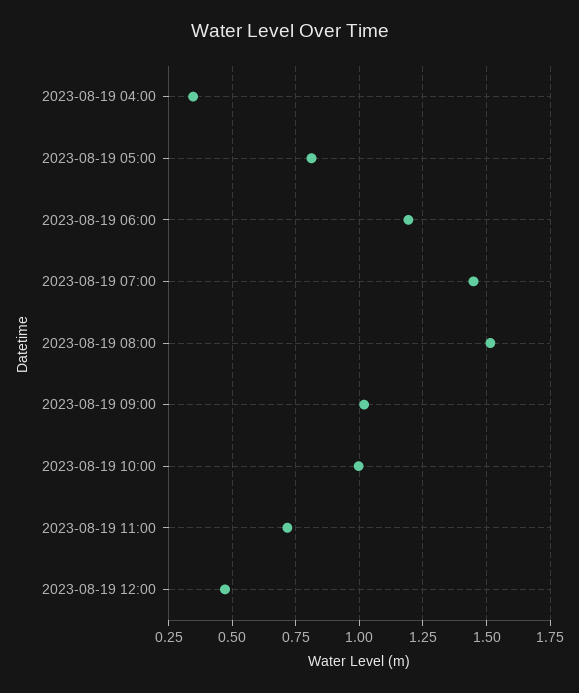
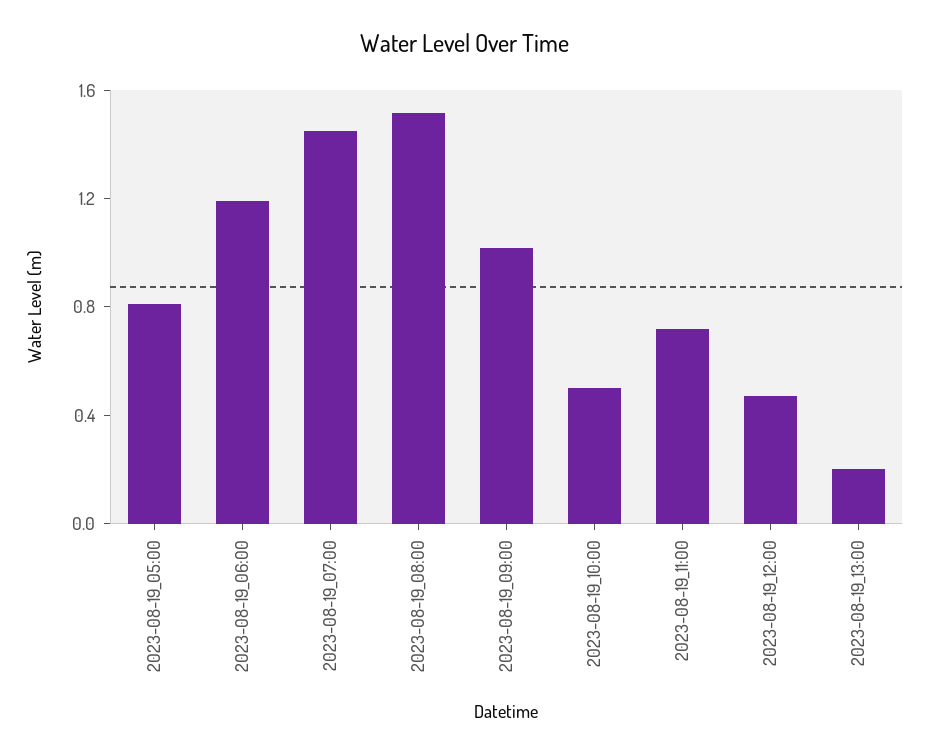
2023-08-19 04:00: 0.35 -> none
2023-08-19 10:00: 1 -> 0.5
2023-08-19_13:00: none -> 0.2

